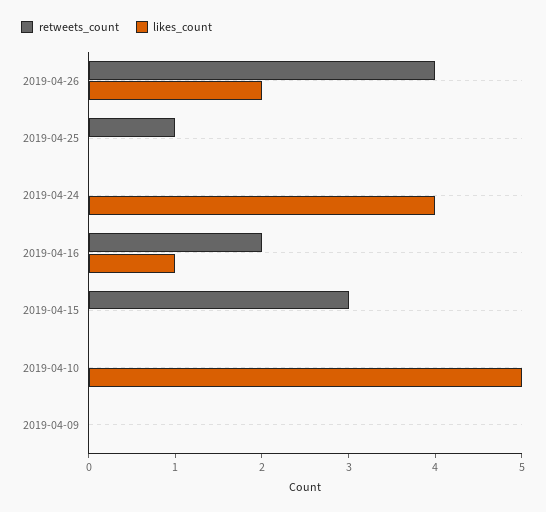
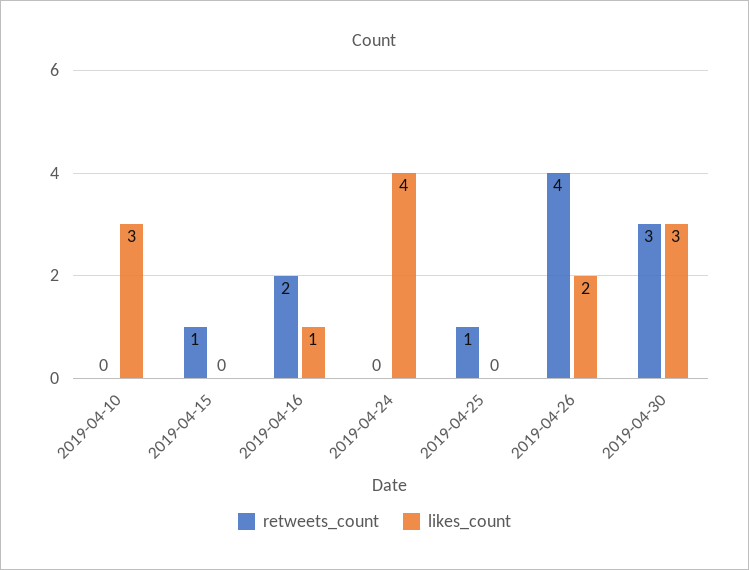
retweets_count, 2019-04-15: 3 -> 1
likes_count, 2019-04-10: 5 -> 3
retweets_count, 2019-04-09: 0 -> none
likes_count, 2019-04-09: 0 -> none
retweets_count, 2019-04-30: none -> 3
likes_count, 2019-04-30: none -> 3

